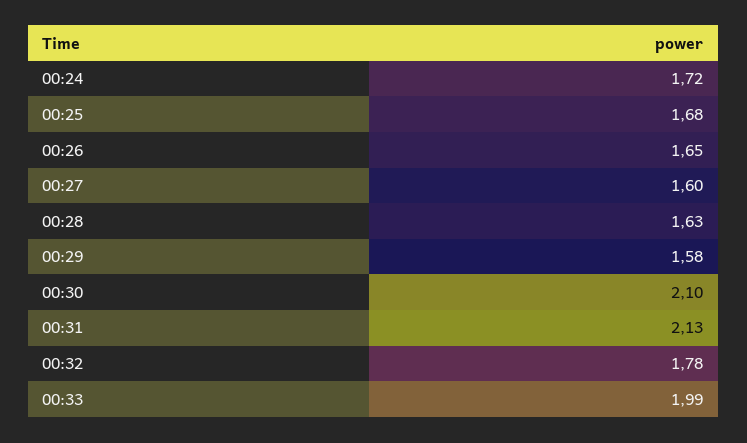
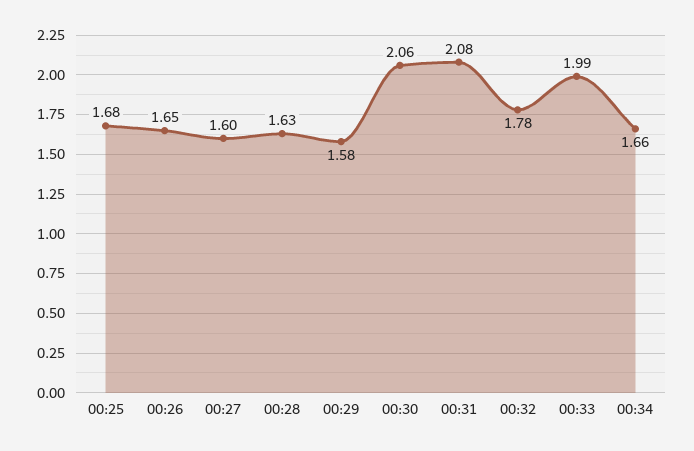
00:24: 1.72 -> none
00:30: 2.1 -> 2.06
00:31: 2.13 -> 2.08
00:34: none -> 1.66

